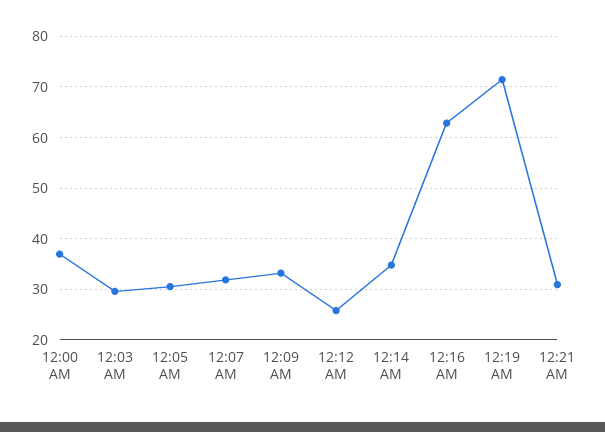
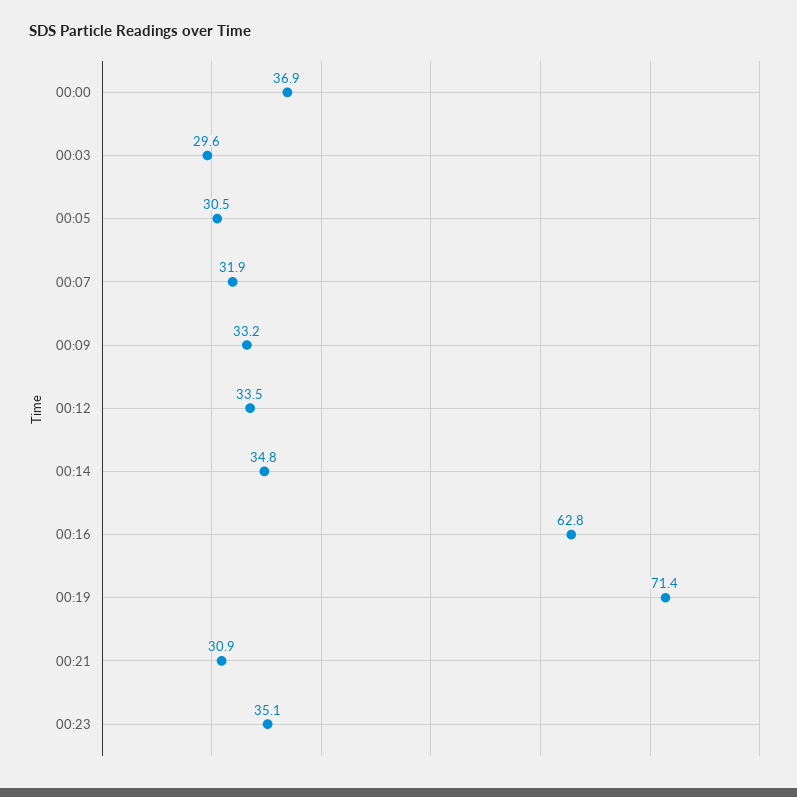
12:12 AM: 26 -> 33.5
00:23: none -> 35.1

